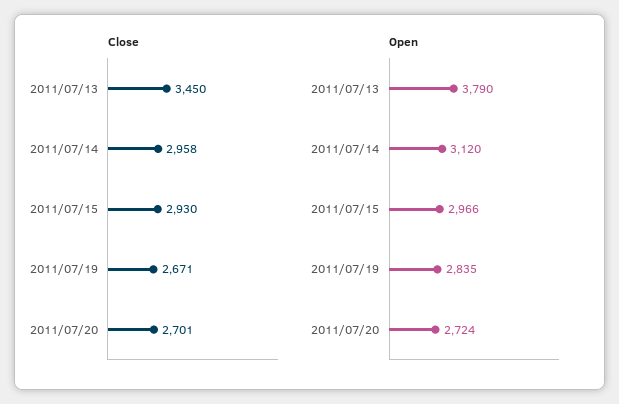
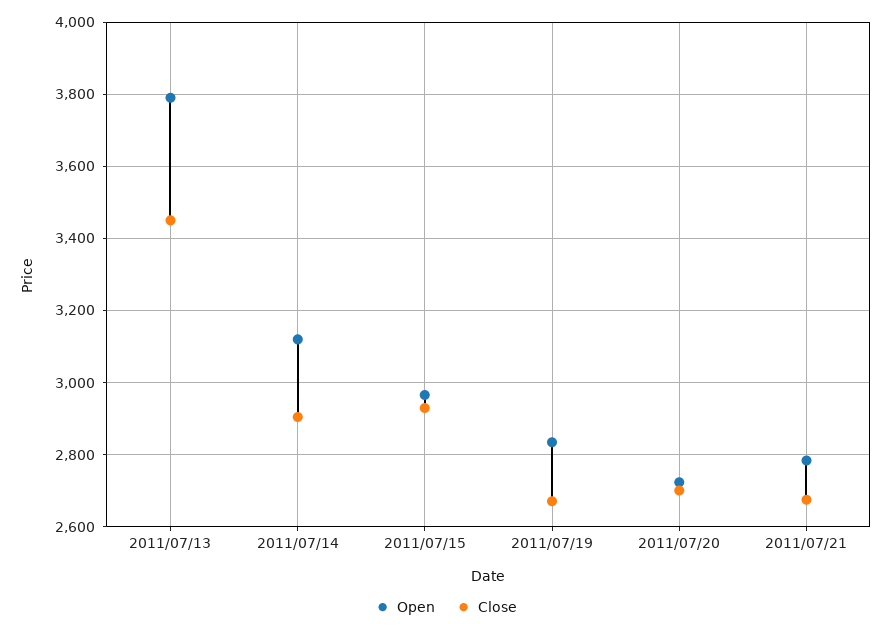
Close, 2011/07/14: 2958 -> 2900
Open, 2011/07/21: none -> 2780
Close, 2011/07/21: none -> 2680

